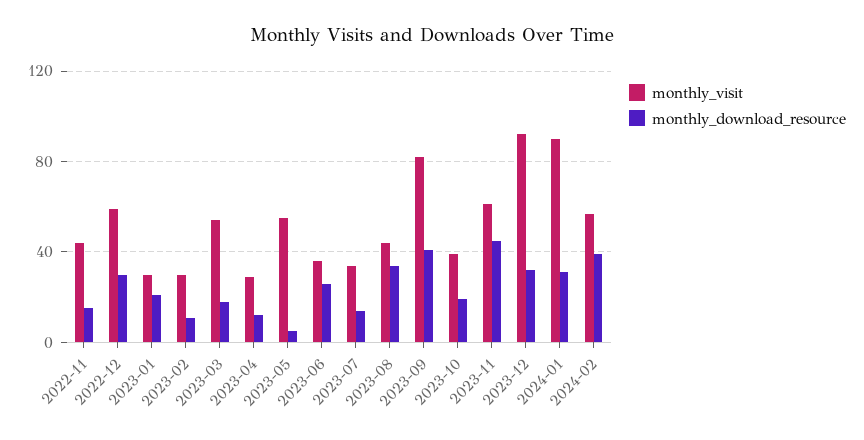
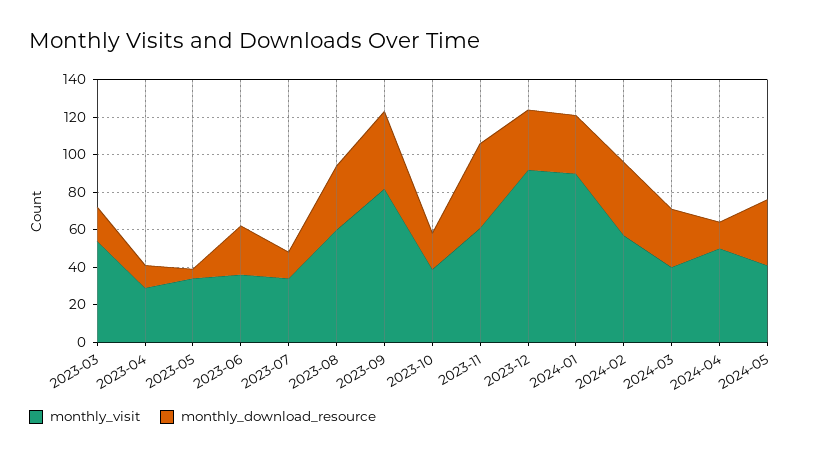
monthly_visit, 2022-11: 45 -> none
monthly_download_resource, 2022-11: 15 -> none
monthly_visit, 2022-12: 60 -> none
monthly_download_resource, 2022-12: 30 -> none
monthly_visit, 2023-01: 30 -> none
monthly_download_resource, 2023-01: 20 -> none
monthly_visit, 2023-02: 30 -> none
monthly_download_resource, 2023-02: 10 -> none
monthly_visit, 2023-05: 55 -> 35
monthly_visit, 2023-08: 45 -> 60
monthly_visit, 2024-03: none -> 40
monthly_download_resource, 2024-03: none -> 30
monthly_visit, 2024-04: none -> 50
monthly_download_resource, 2024-04: none -> 15
monthly_visit, 2024-05: none -> 40
monthly_download_resource, 2024-05: none -> 35

